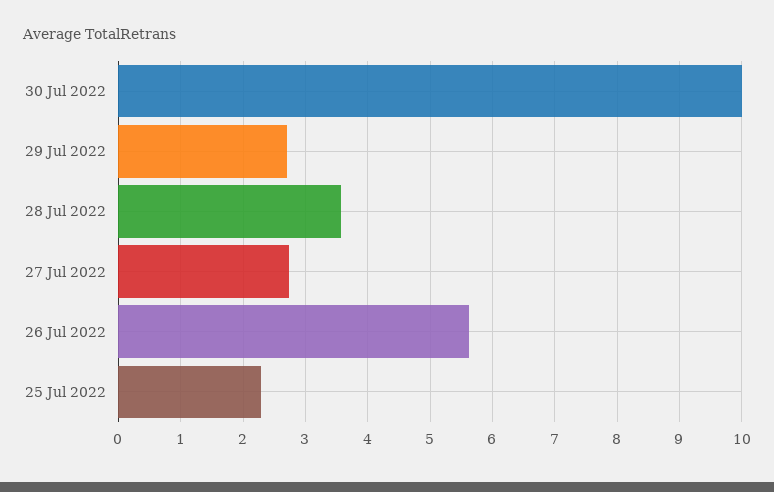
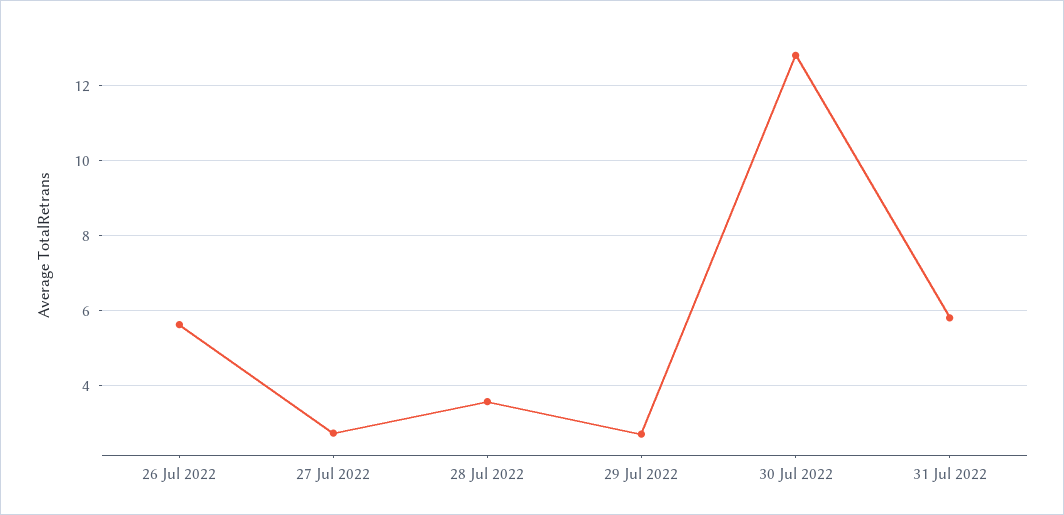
30 Jul 2022: 10 -> 12.8
25 Jul 2022: 2.3 -> none
31 Jul 2022: none -> 5.8

